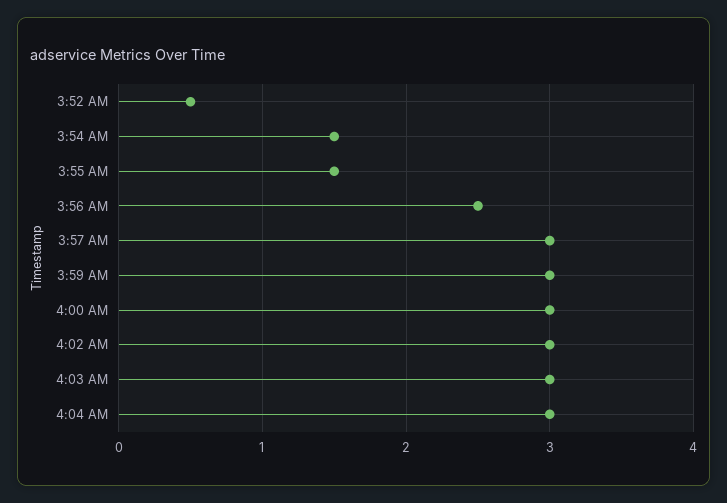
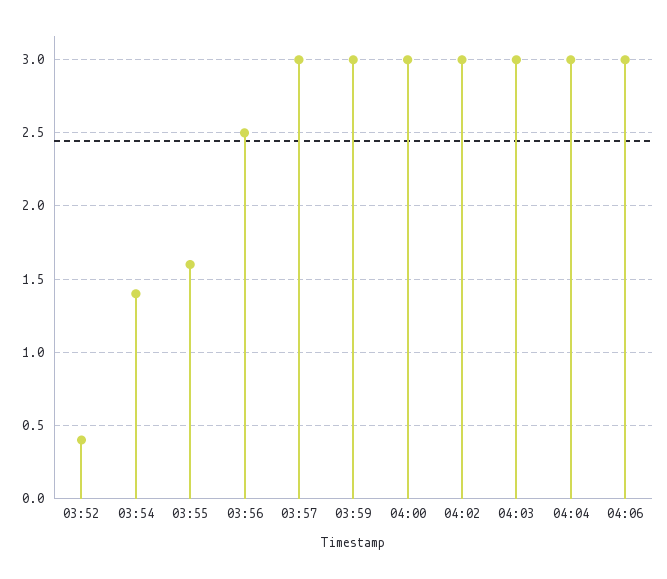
3:52 AM: 0.5 -> 0.4
3:54 AM: 1.5 -> 1.4
3:55 AM: 1.5 -> 1.6
04:06: none -> 3

